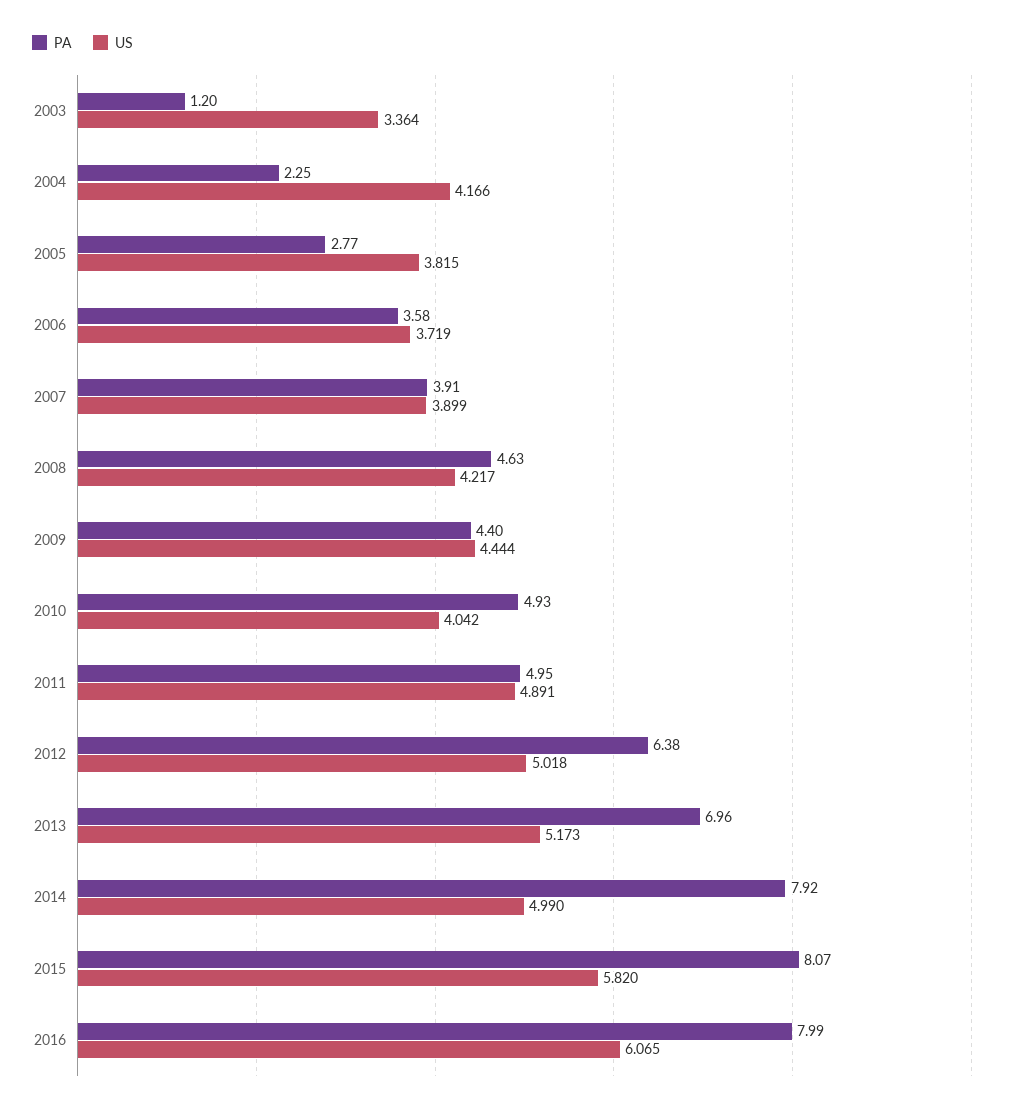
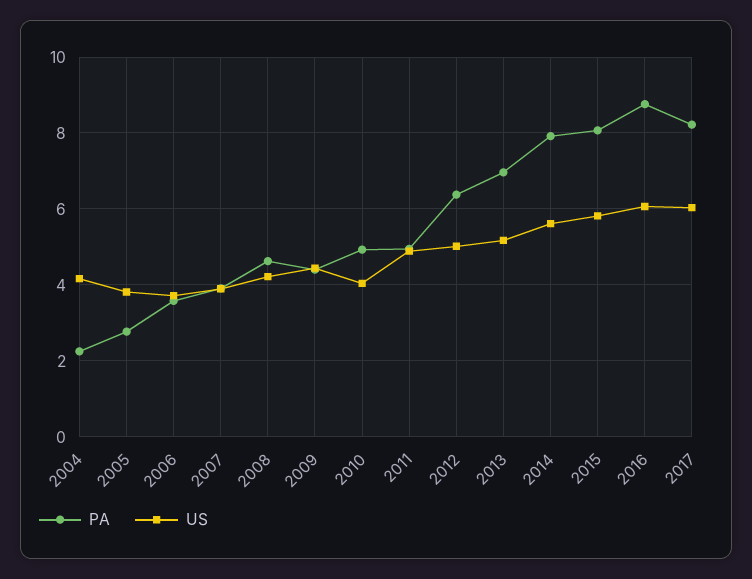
PA, 2003: 1.2 -> none
US, 2003: 3.364 -> none
US, 2014: 4.99 -> 5.6
PA, 2016: 7.99 -> 8.8
PA, 2017: none -> 8.2
US, 2017: none -> 6

